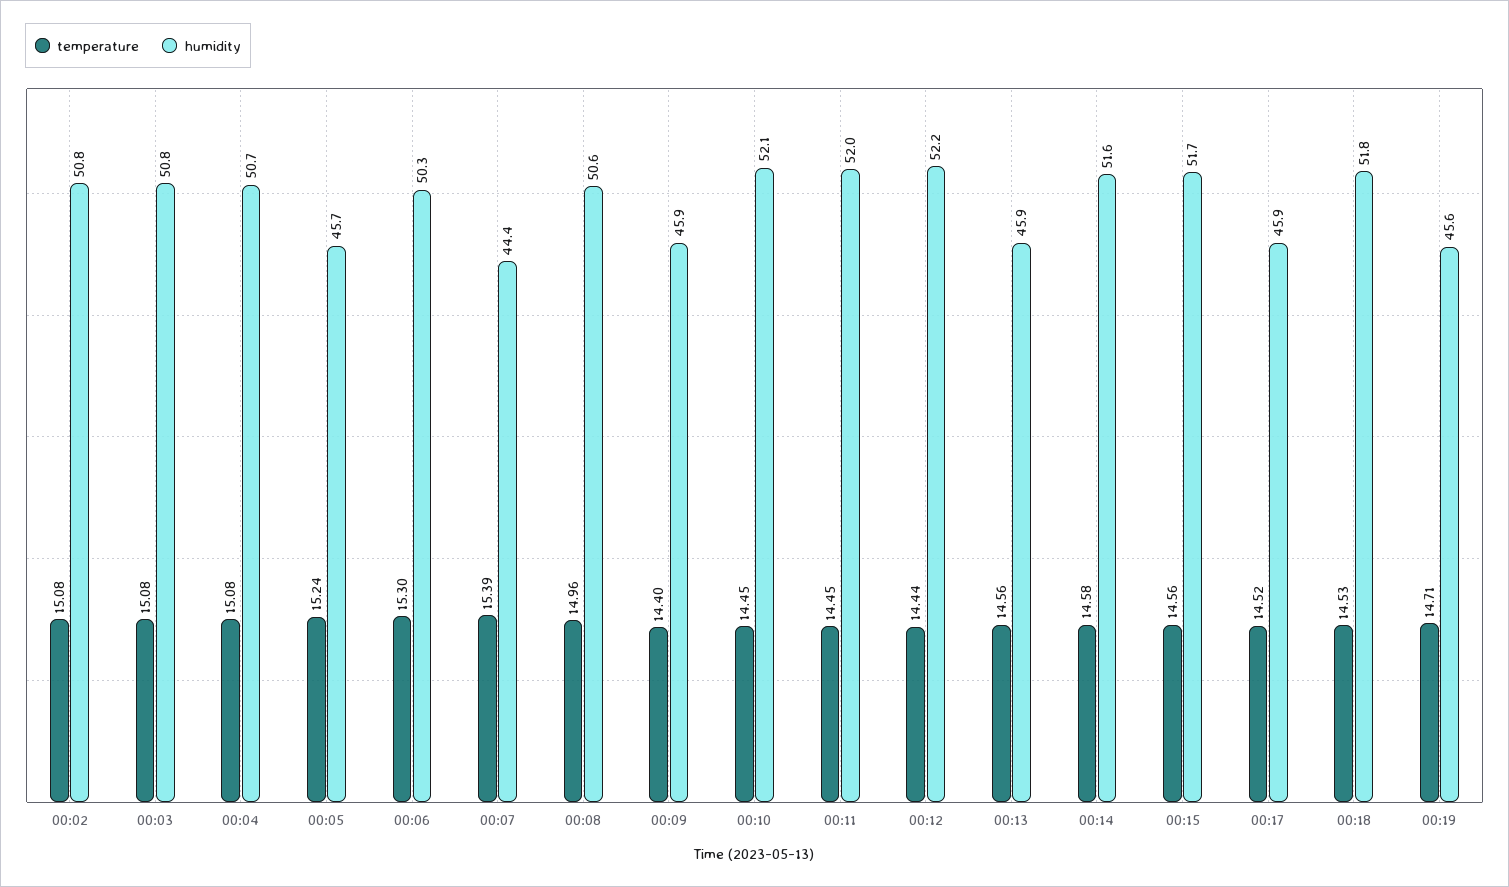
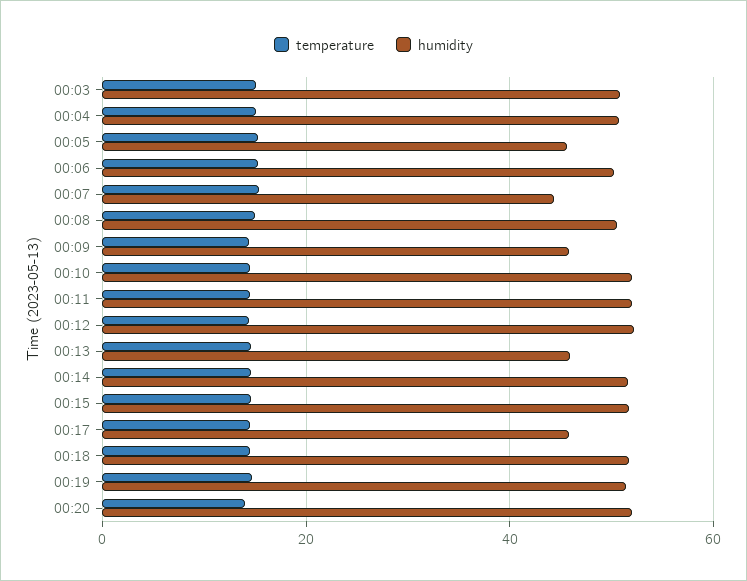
temperature, 00:02: 15.08 -> none
humidity, 00:02: 50.8 -> none
humidity, 00:19: 45.6 -> 52
temperature, 00:20: none -> 14
humidity, 00:20: none -> 52

